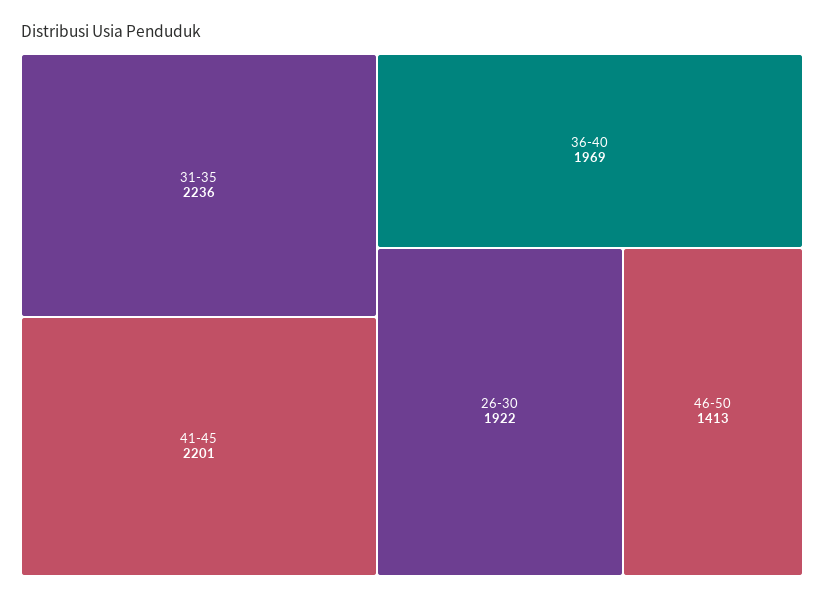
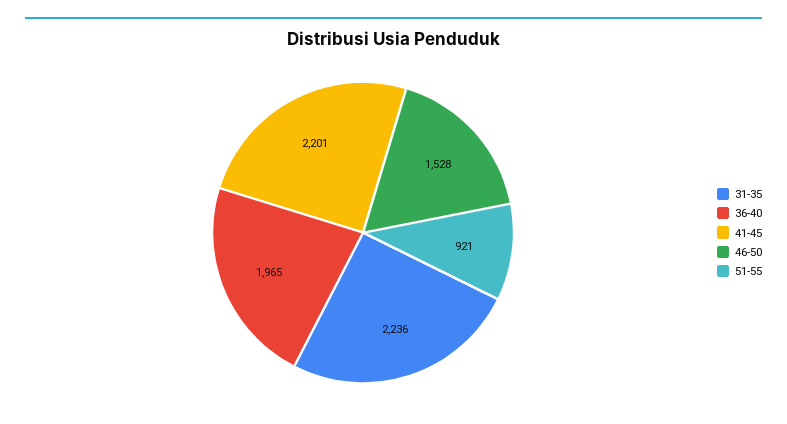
36-40: 1969 -> 1965
26-30: 1922 -> none
46-50: 1413 -> 1528
51-55: none -> 921

